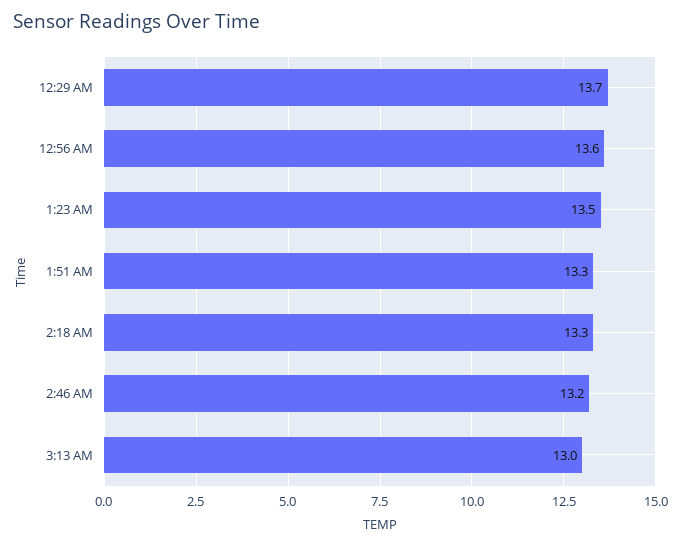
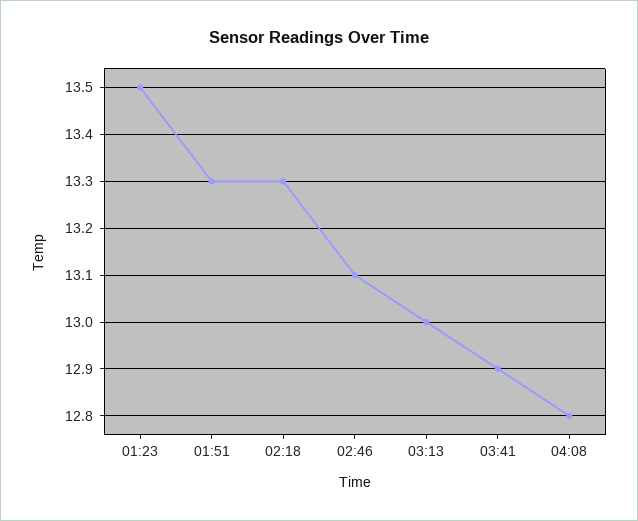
12:29 AM: 13.7 -> none
12:56 AM: 13.6 -> none
2:46 AM: 13.2 -> 13.1
03:41: none -> 12.9
04:08: none -> 12.8

